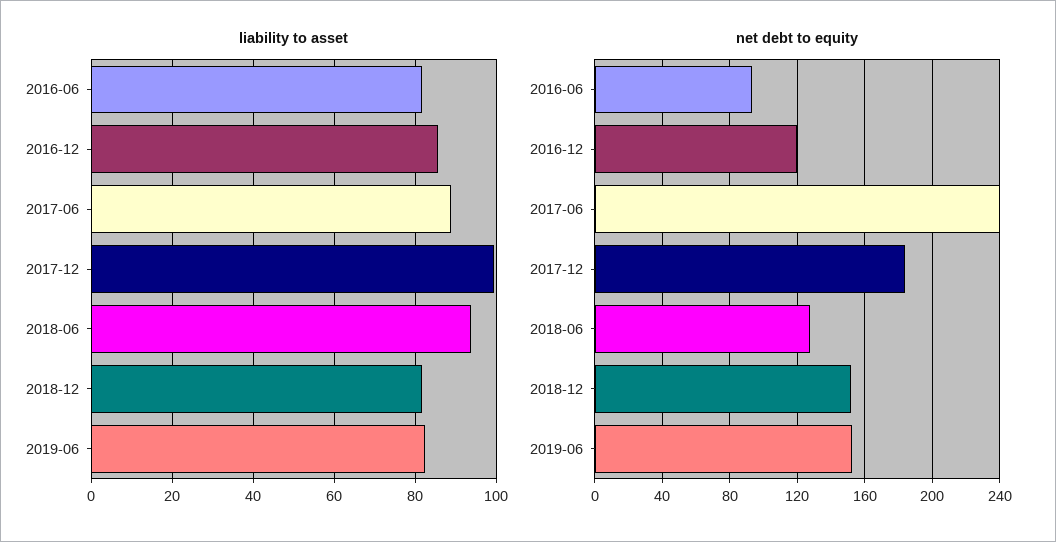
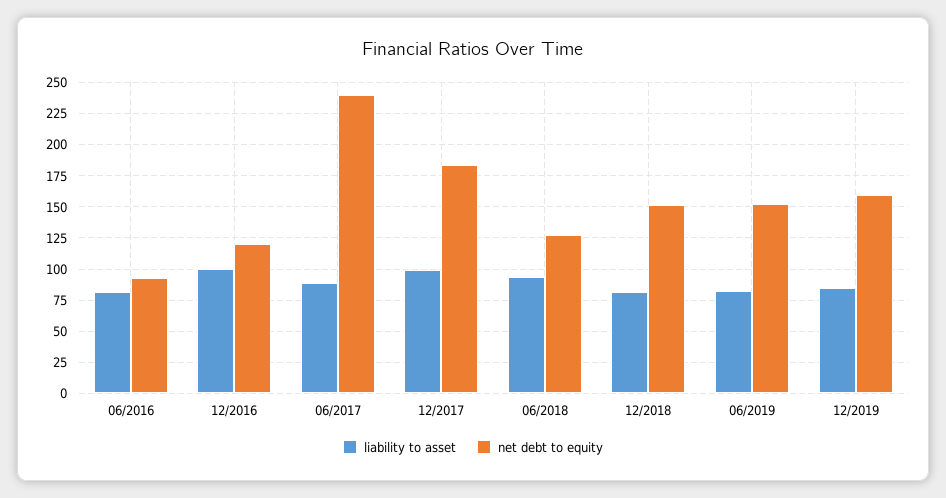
liability to asset, 2016-12: 86 -> 100
liability to asset, 12/2019: none -> 85
net debt to equity, 12/2019: none -> 160

